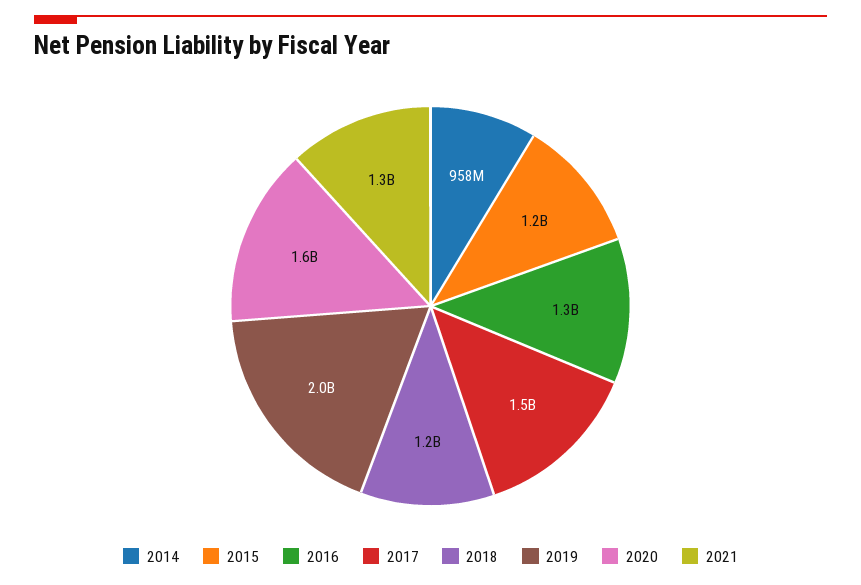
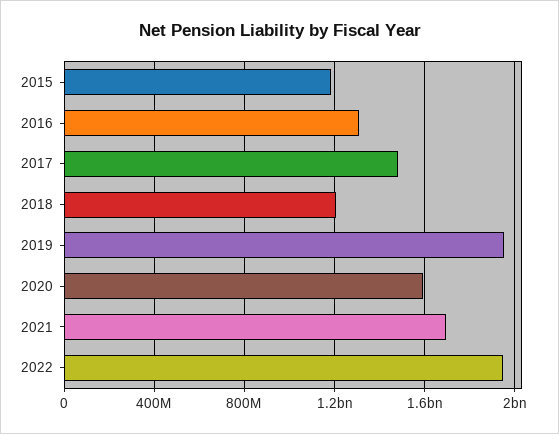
2014: 958000000 -> none
2021: 1300000000 -> 1700000000
2022: none -> 1950000000

